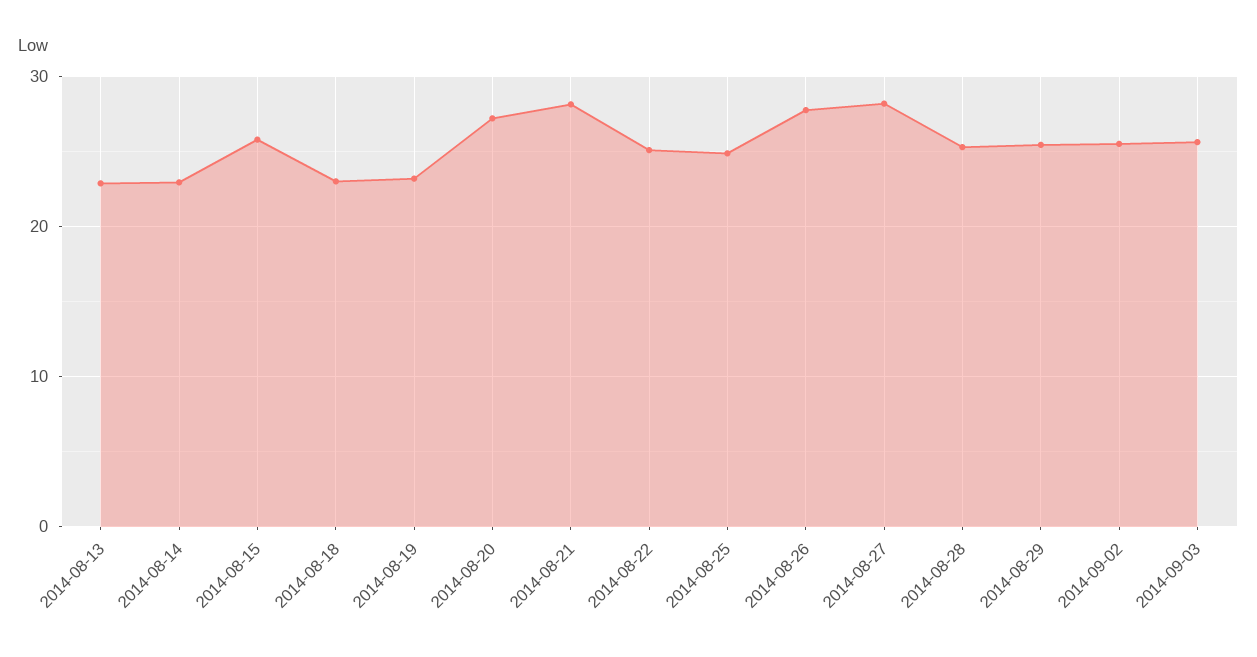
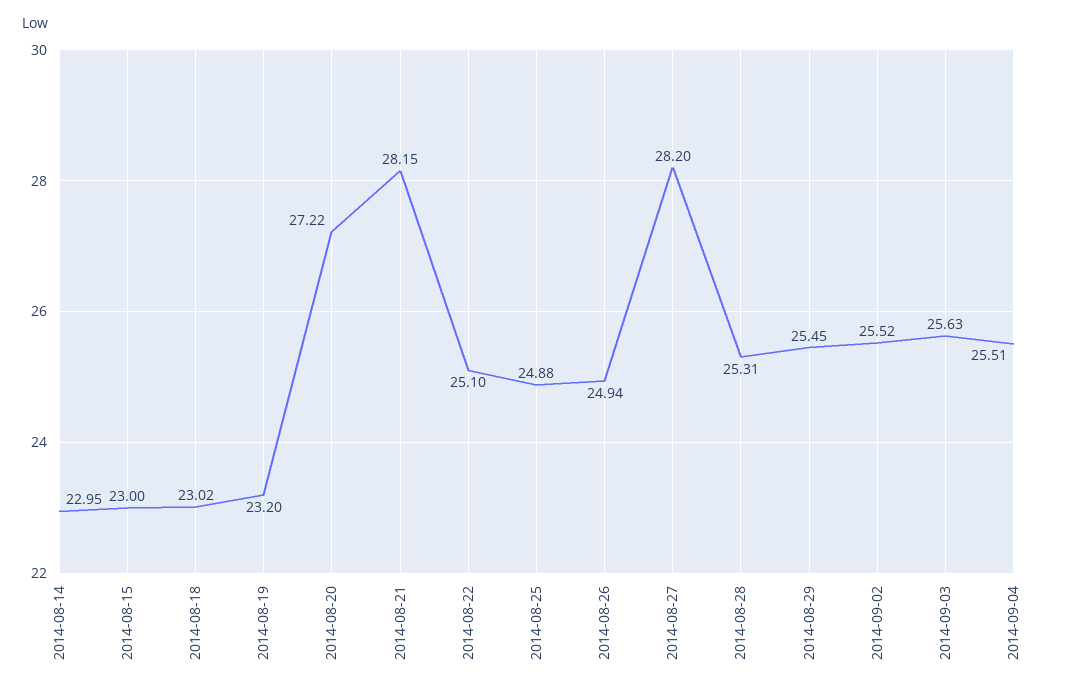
2014-08-13: 23 -> none
2014-08-15: 26 -> 23
2014-08-26: 28 -> 24.94
2014-09-04: none -> 25.51

